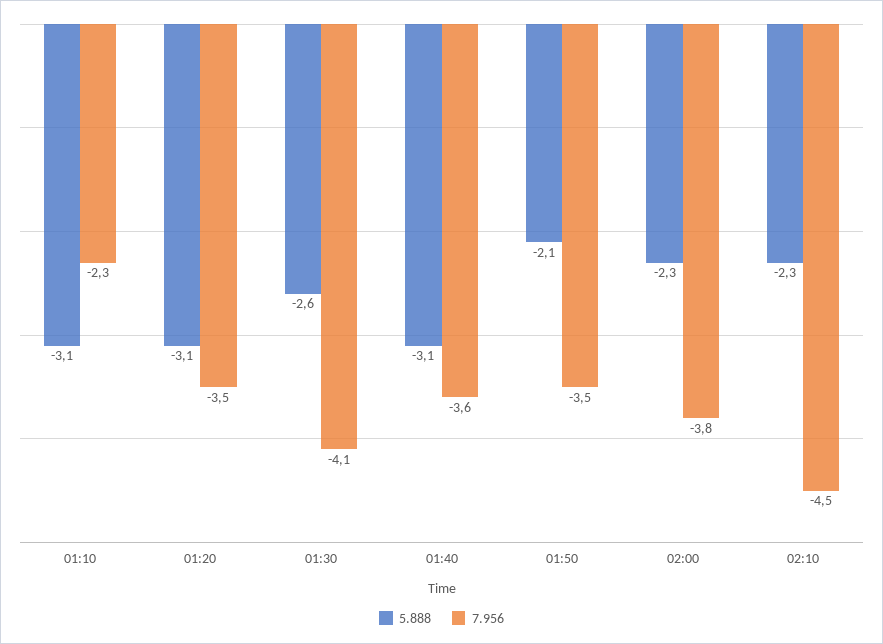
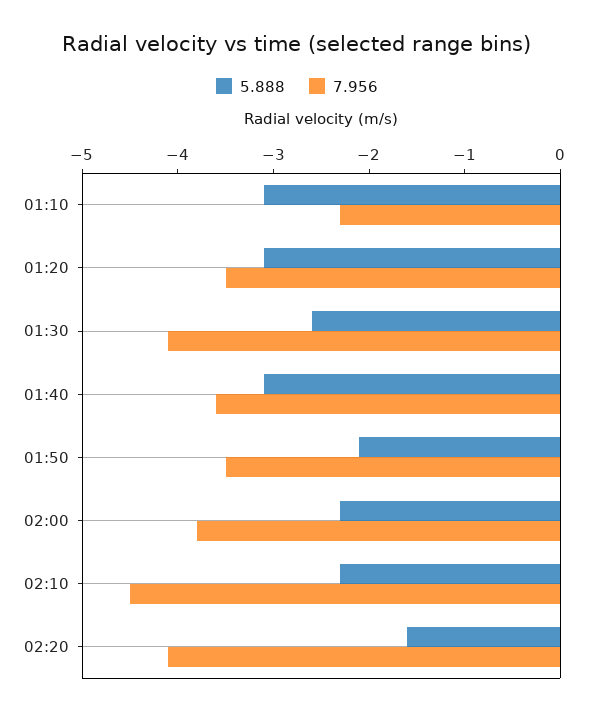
5.888, 02:20: none -> -1.6
7.956, 02:20: none -> -4.1

